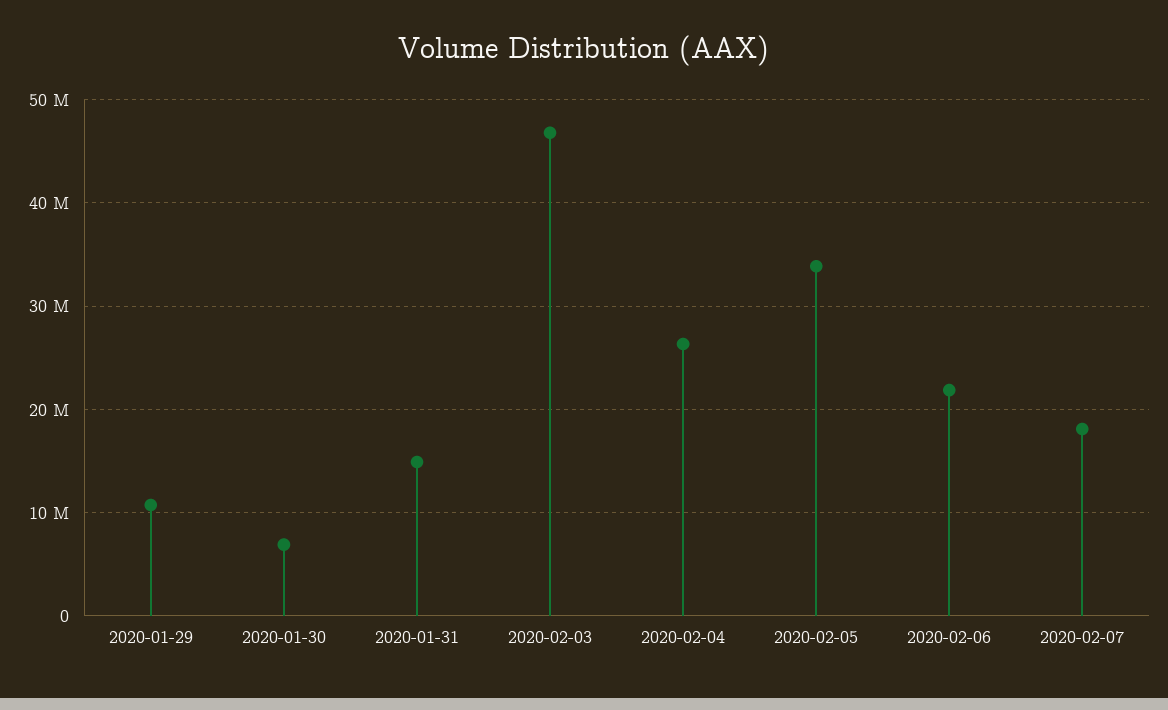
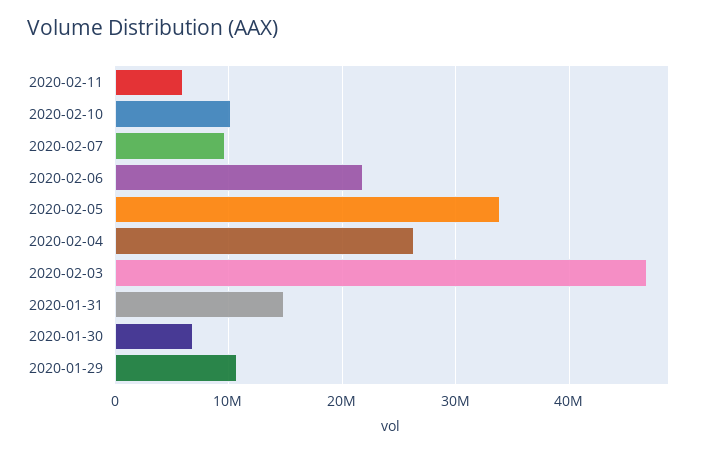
2020-02-07: 18000000 -> 10000000
2020-02-11: none -> 6000000
2020-02-10: none -> 10000000

